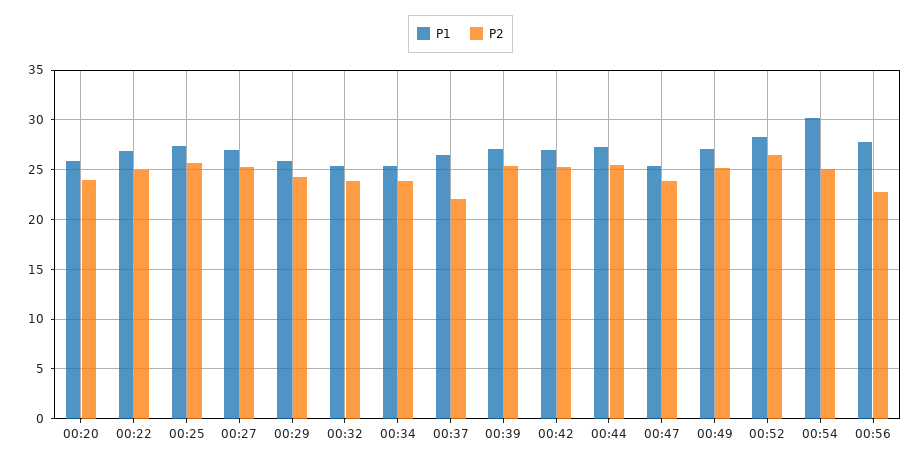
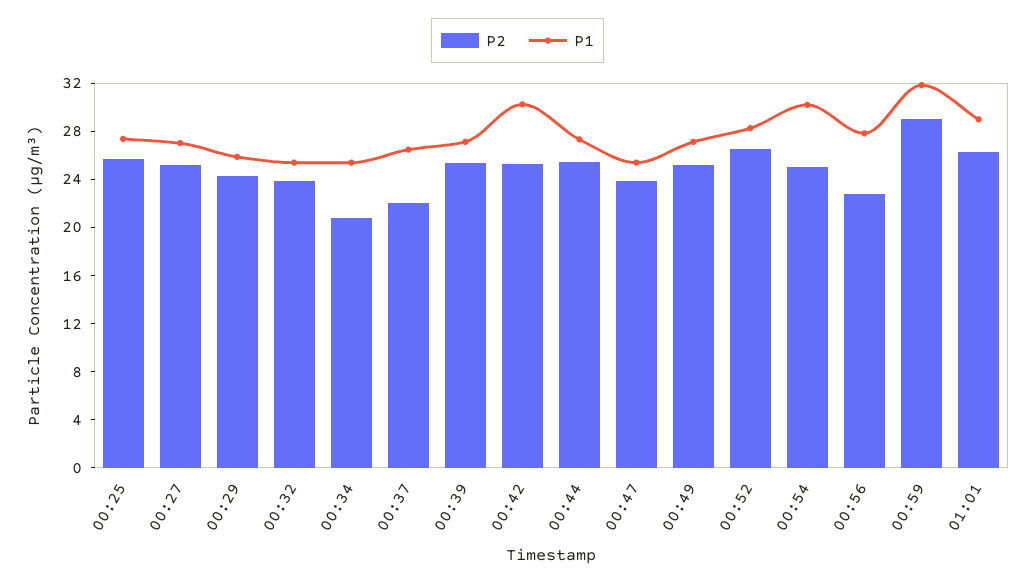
P1, 00:20: 26 -> none
P2, 00:20: 24 -> none
P1, 00:22: 27 -> none
P2, 00:22: 25 -> none
P2, 00:34: 24 -> 21
P1, 00:42: 27 -> 30
P2, 00:59: none -> 29
P1, 00:59: none -> 32
P2, 01:01: none -> 26
P1, 01:01: none -> 29

